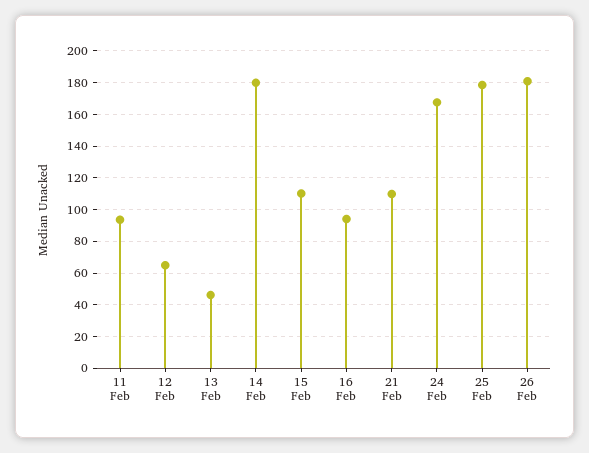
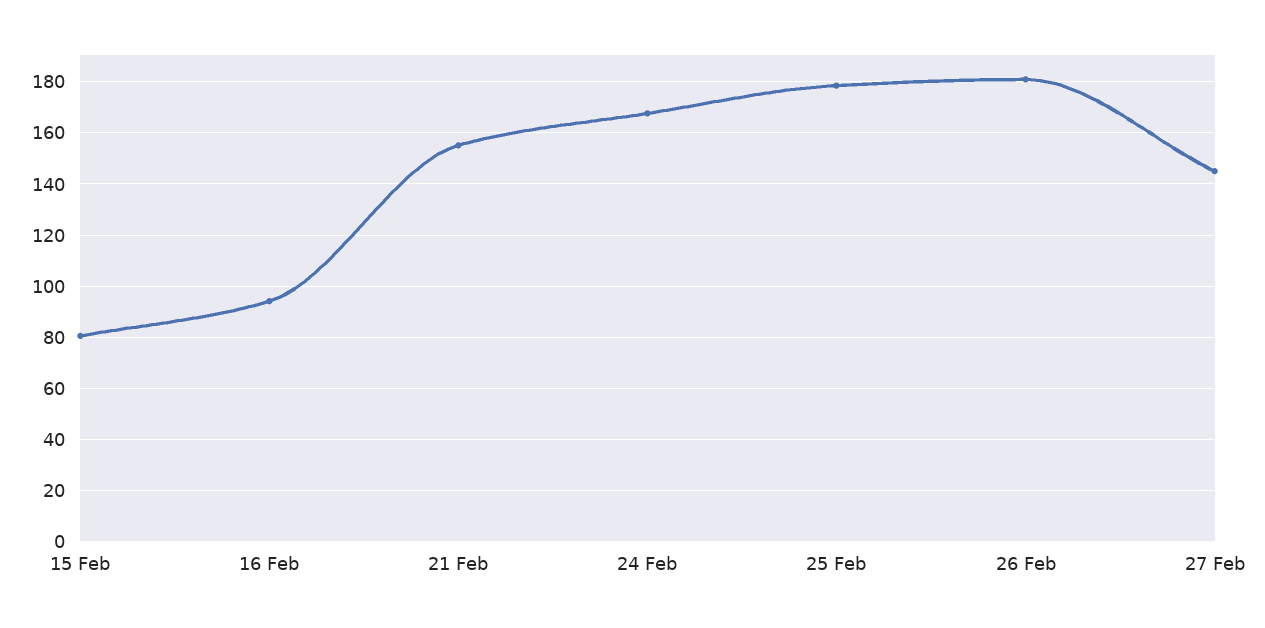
11 Feb: 95 -> none
12 Feb: 65 -> none
13 Feb: 45 -> none
14 Feb: 180 -> none
15 Feb: 110 -> 80
21 Feb: 110 -> 155
27 Feb: none -> 145

